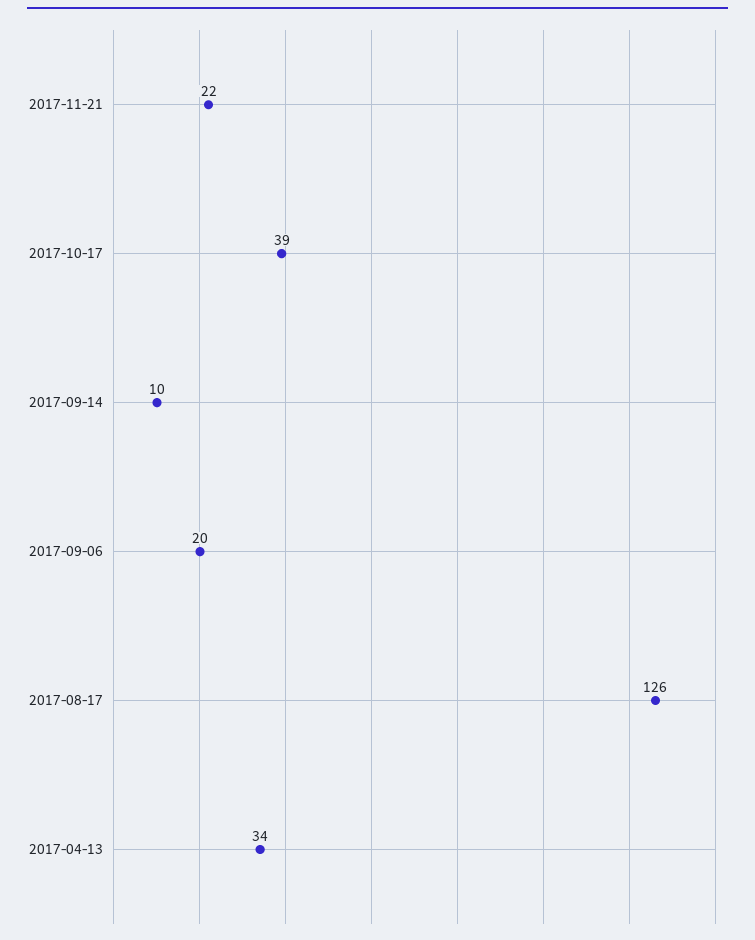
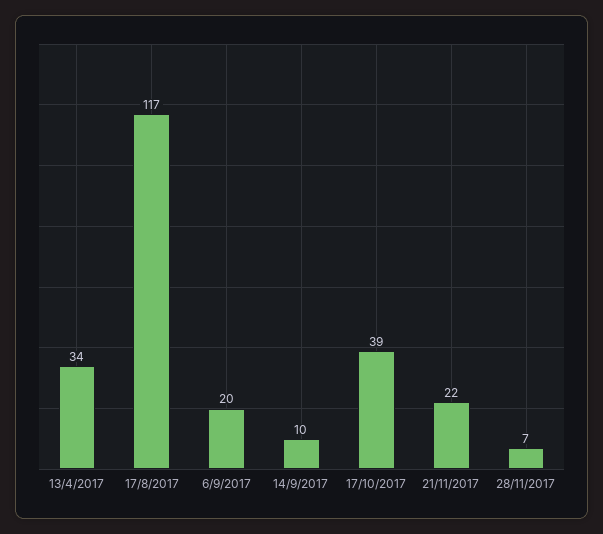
2017-08-17: 126 -> 117
28/11/2017: none -> 7

